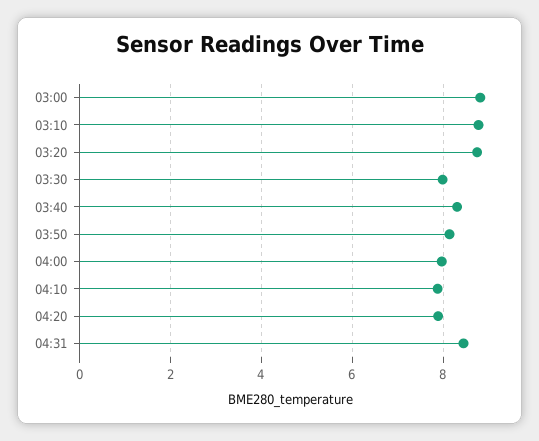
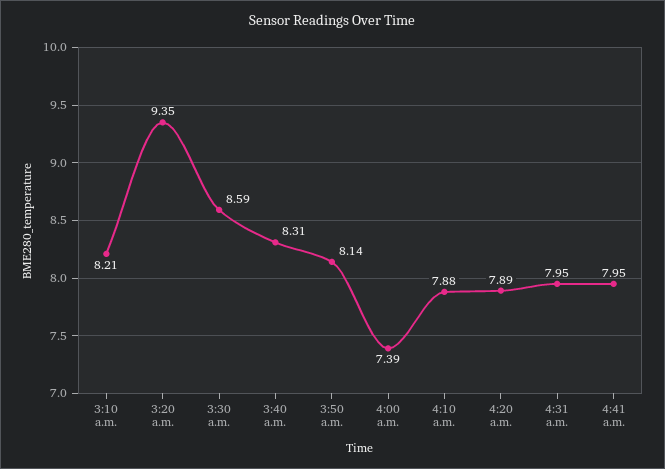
03:00: 8.8 -> none
03:10: 8.8 -> 8.21
03:20: 8.8 -> 9.35
03:30: 8 -> 8.59
04:00: 8 -> 7.39
04:31: 8.4 -> 7.95
4:41 a.m.: none -> 7.95

